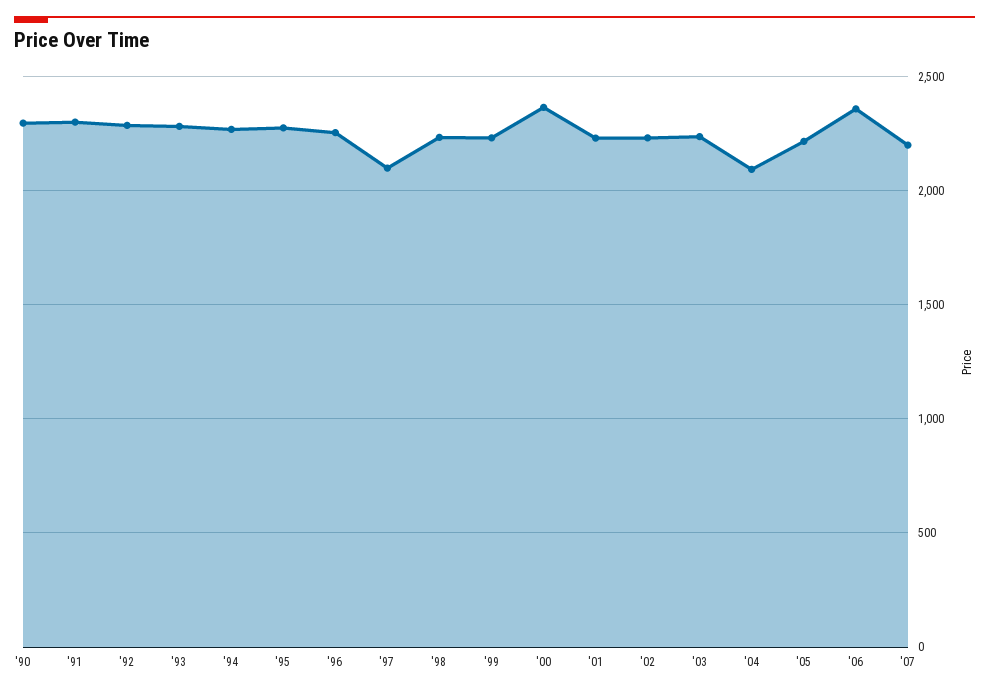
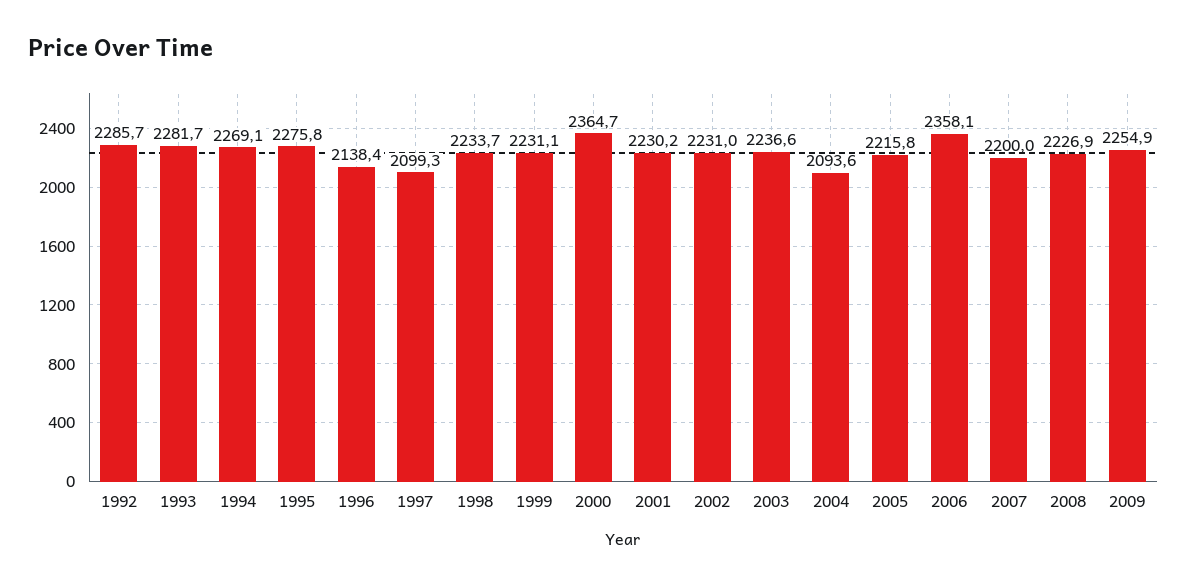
'90: 2300 -> none
'91: 2300 -> none
'96: 2250 -> 2138.4
2008: none -> 2226.9
2009: none -> 2254.9

